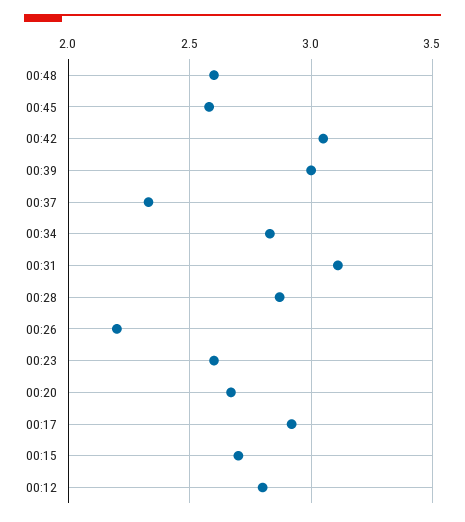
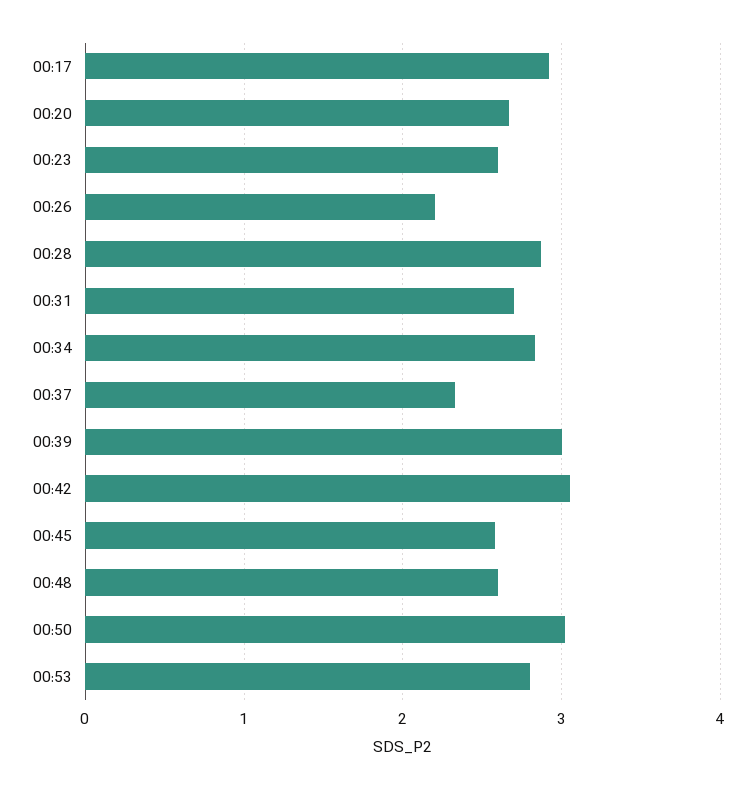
00:31: 3.1 -> 2.7
00:15: 2.7 -> none
00:12: 2.8 -> none
00:50: none -> 3
00:53: none -> 2.8

